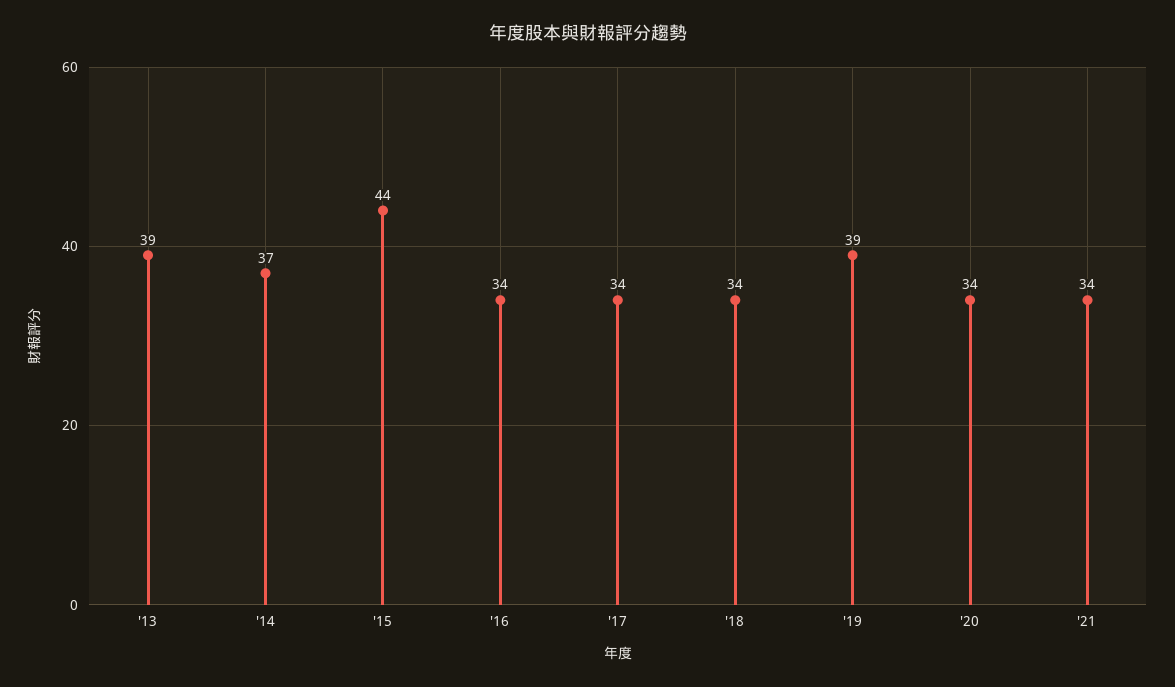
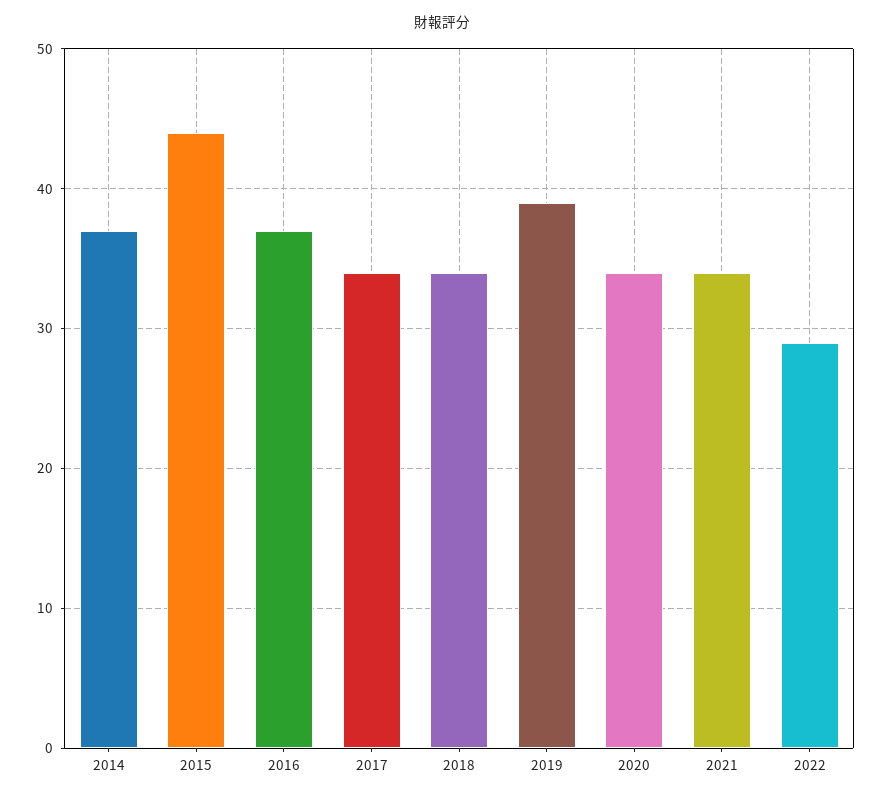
'13: 39 -> none
'16: 34 -> 37
2022: none -> 29

